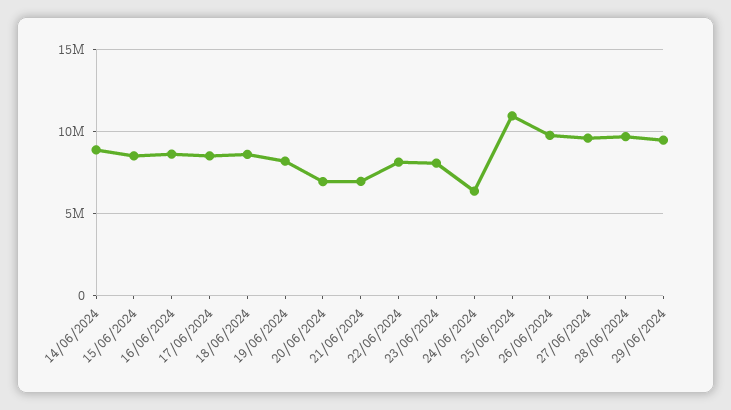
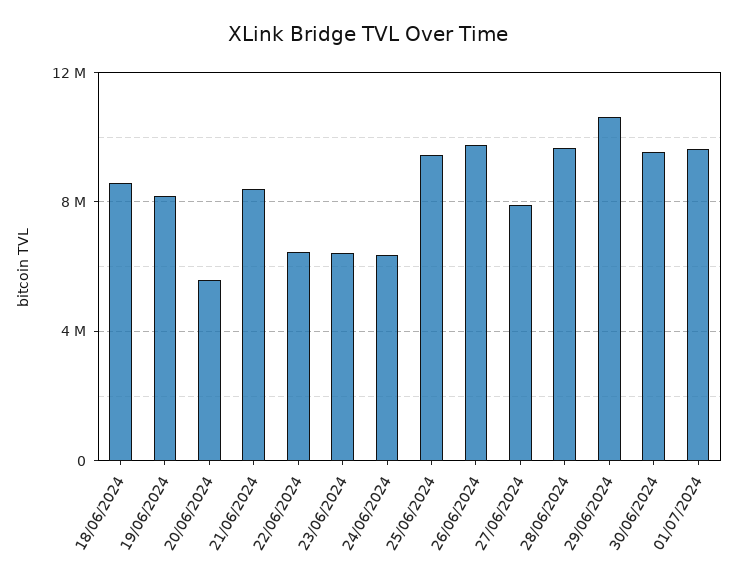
14/06/2024: 9000000 -> none
15/06/2024: 8500000 -> none
16/06/2024: 8500000 -> none
17/06/2024: 8500000 -> none
20/06/2024: 7000000 -> 5500000
21/06/2024: 7000000 -> 8500000
22/06/2024: 8000000 -> 6500000
23/06/2024: 8000000 -> 6500000
25/06/2024: 11000000 -> 9500000
27/06/2024: 9500000 -> 8000000
29/06/2024: 9500000 -> 10500000
30/06/2024: none -> 9500000
01/07/2024: none -> 9500000

